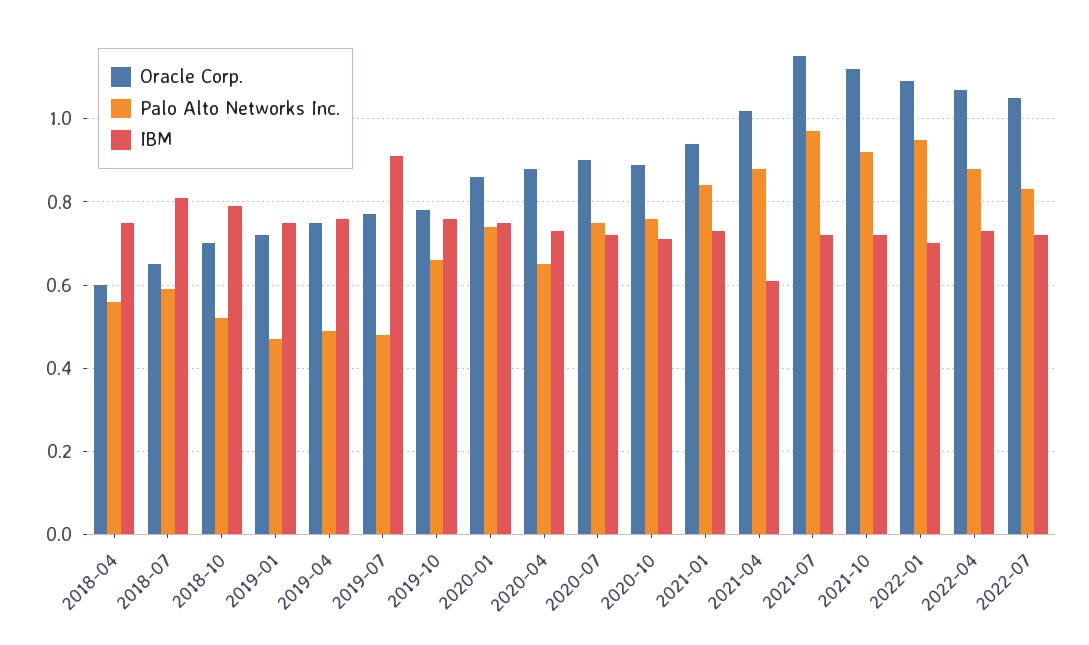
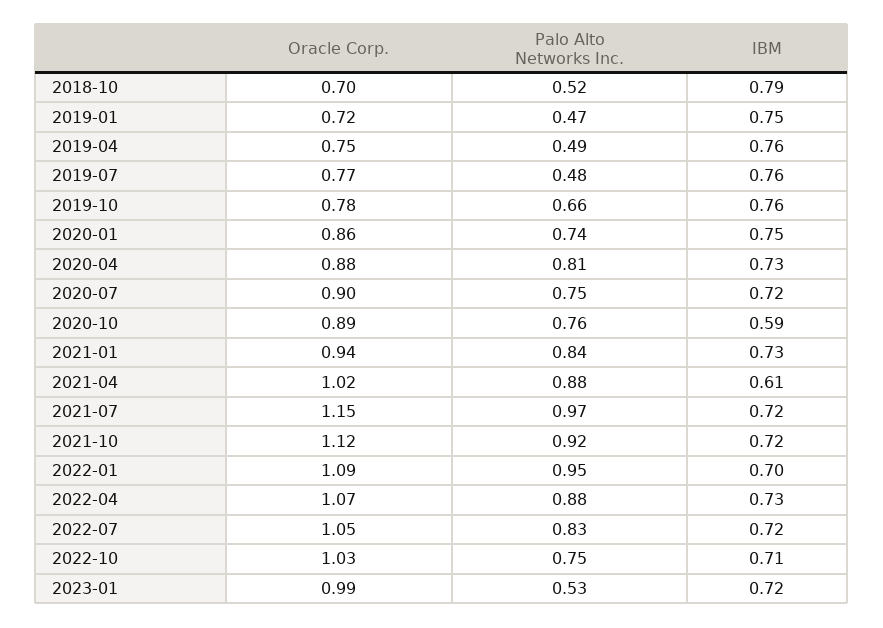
Oracle Corp., 2018-04: 0.6 -> none
Palo Alto Networks Inc., 2018-04: 0.55 -> none
IBM, 2018-04: 0.75 -> none
Oracle Corp., 2018-07: 0.65 -> none
Palo Alto Networks Inc., 2018-07: 0.6 -> none
IBM, 2018-07: 0.8 -> none
IBM, 2019-07: 0.9 -> 0.76
Palo Alto Networks Inc., 2020-04: 0.65 -> 0.81
IBM, 2020-10: 0.7 -> 0.59
Oracle Corp., 2022-10: none -> 1.03
Palo Alto Networks Inc., 2022-10: none -> 0.75
IBM, 2022-10: none -> 0.71
Oracle Corp., 2023-01: none -> 0.99
Palo Alto Networks Inc., 2023-01: none -> 0.53
IBM, 2023-01: none -> 0.72

